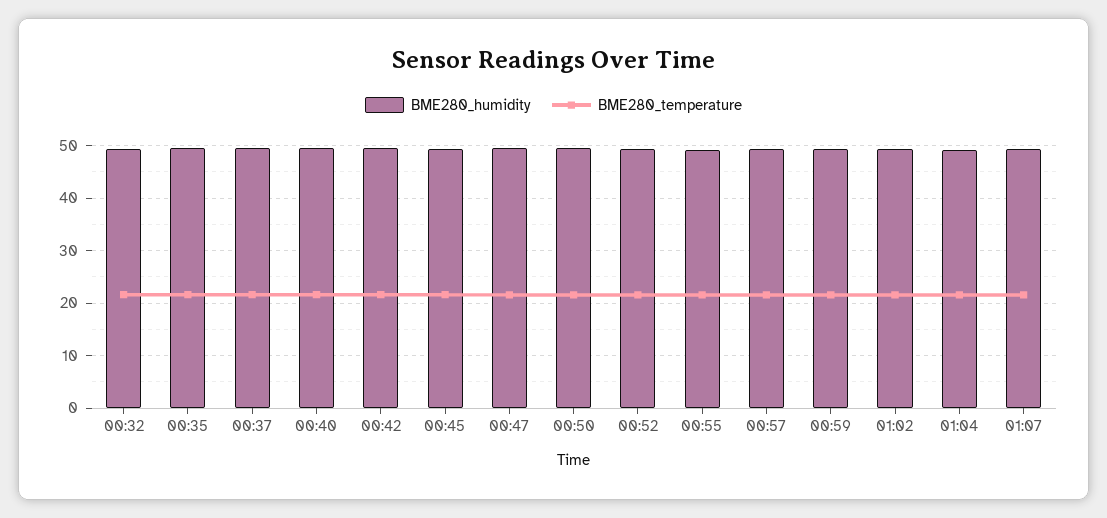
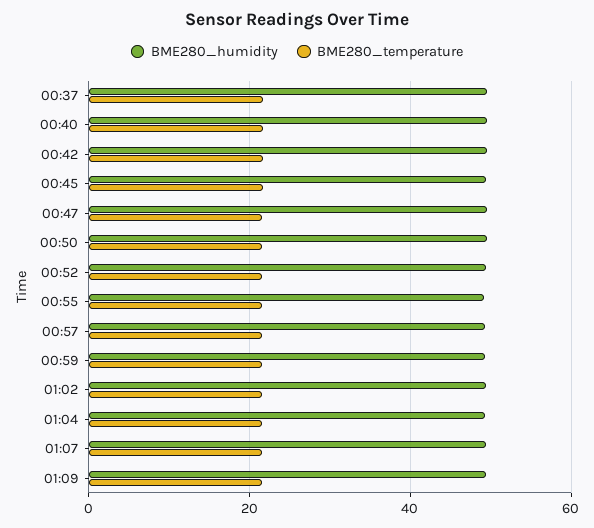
BME280_humidity, 00:32: 50 -> none
BME280_temperature, 00:32: 22 -> none
BME280_humidity, 00:35: 50 -> none
BME280_temperature, 00:35: 22 -> none
BME280_humidity, 01:09: none -> 50
BME280_temperature, 01:09: none -> 22

